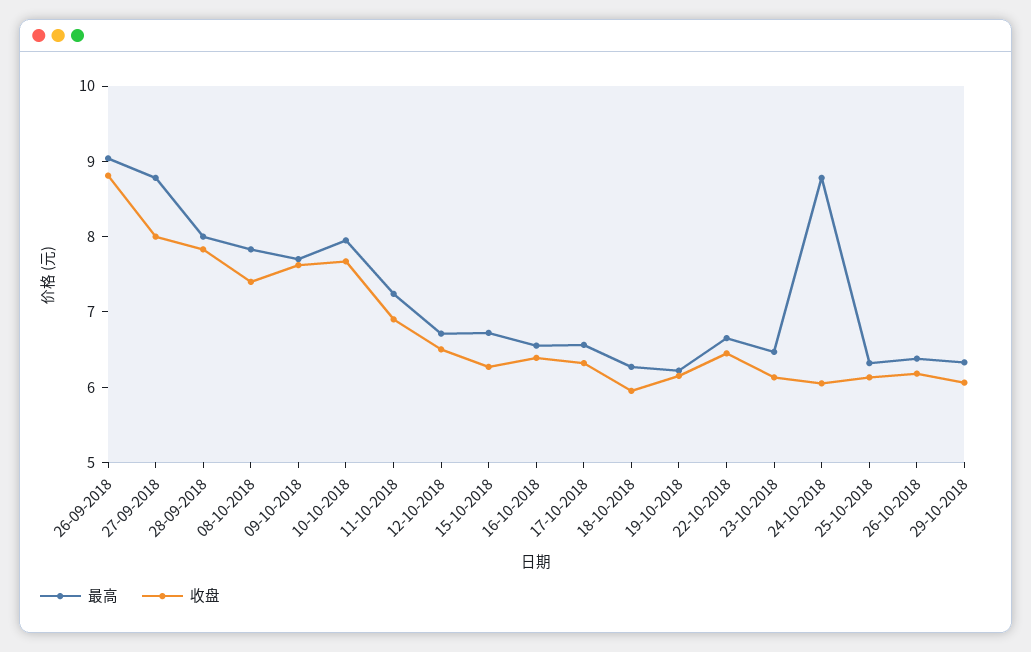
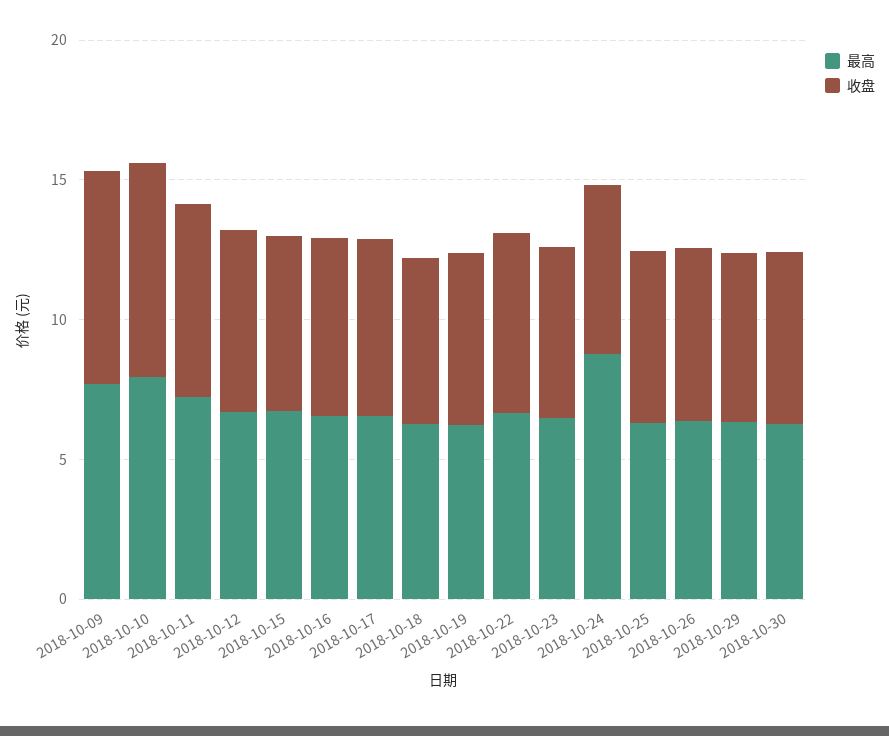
最高, 26-09-2018: 9 -> none
收盘, 26-09-2018: 8.8 -> none
最高, 27-09-2018: 8.8 -> none
收盘, 27-09-2018: 8 -> none
最高, 28-09-2018: 8 -> none
收盘, 28-09-2018: 7.8 -> none
最高, 08-10-2018: 7.8 -> none
收盘, 08-10-2018: 7.4 -> none
最高, 2018-10-30: none -> 6
收盘, 2018-10-30: none -> 6

